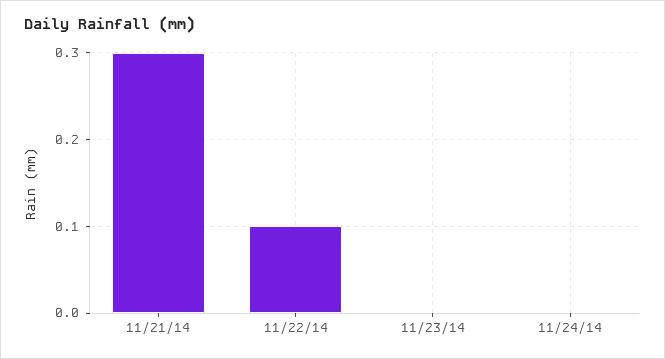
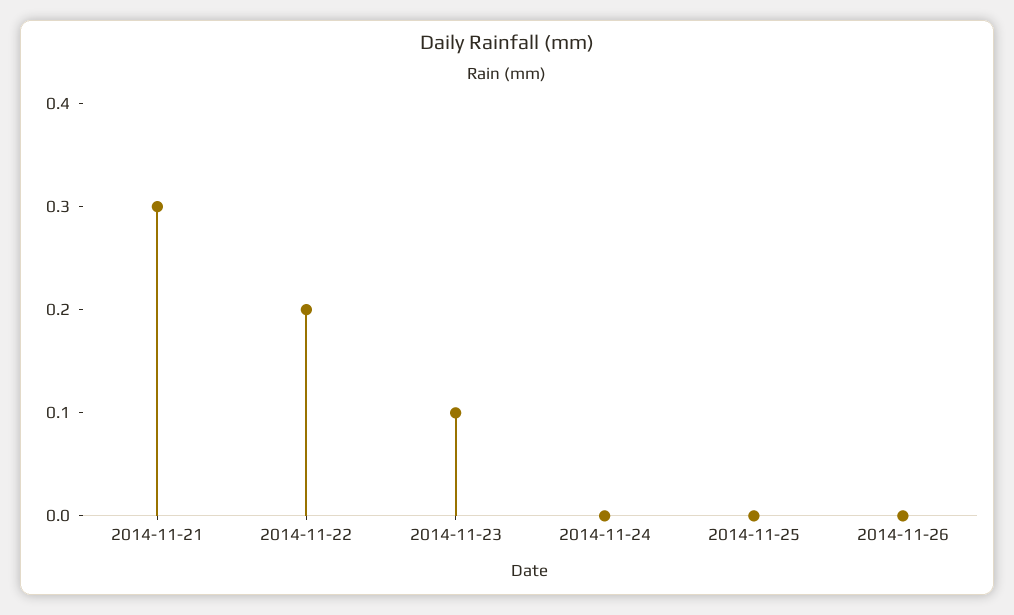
11/22/14: 0.1 -> 0.2
11/23/14: 0 -> 0.1
2014-11-25: none -> 0
2014-11-26: none -> 0

